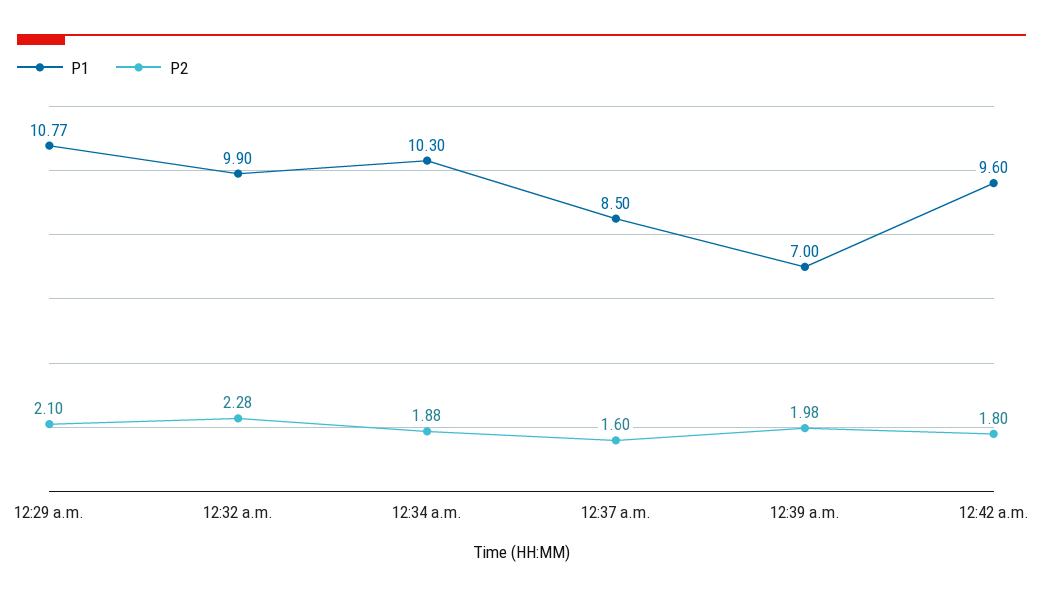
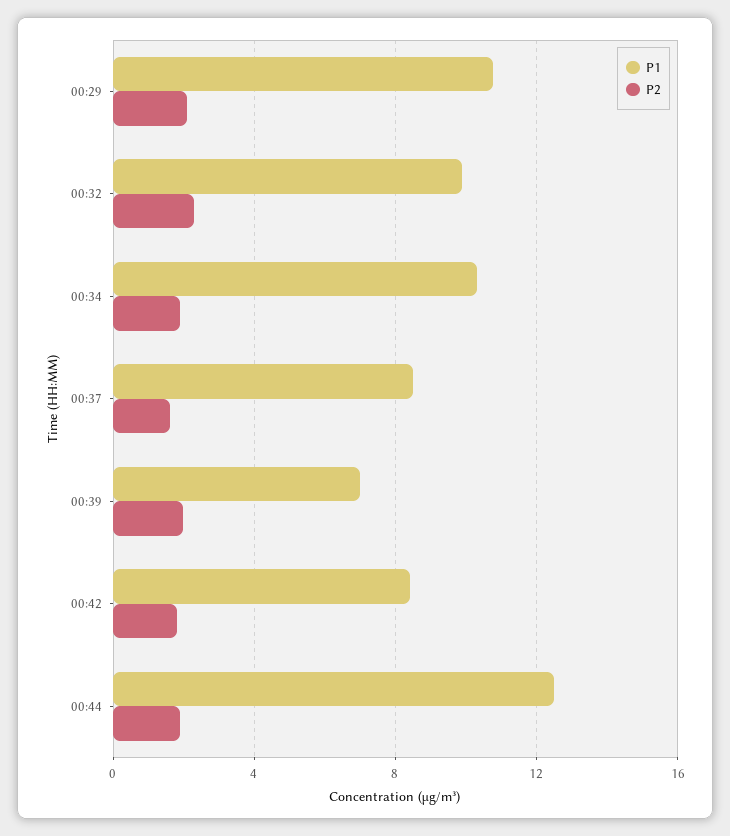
P1, 12:42 a.m.: 9.6 -> 8.5
P1, 00:44: none -> 12.5
P2, 00:44: none -> 2

